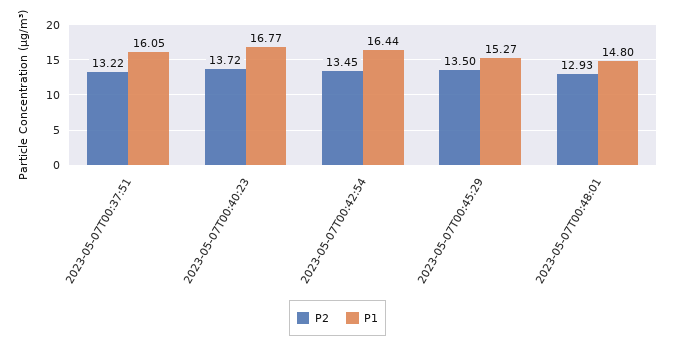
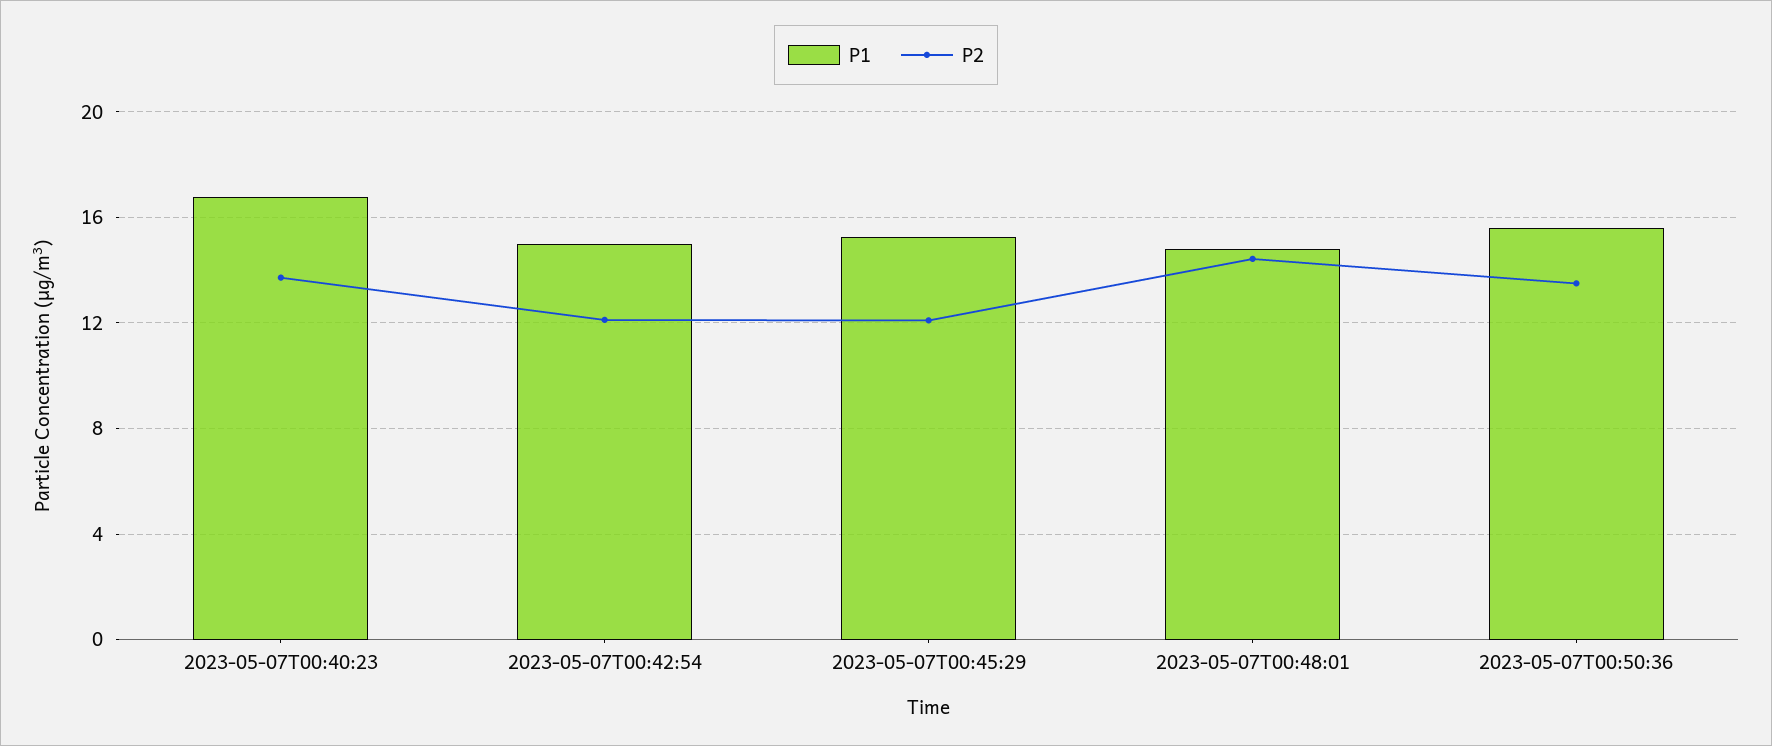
P2, 2023-05-07T00:37:51: 13.22 -> none
P1, 2023-05-07T00:37:51: 16.05 -> none
P2, 2023-05-07T00:42:54: 13.45 -> 12
P1, 2023-05-07T00:42:54: 16.44 -> 15
P2, 2023-05-07T00:45:29: 13.5 -> 12
P2, 2023-05-07T00:48:01: 12.93 -> 14.5
P1, 2023-05-07T00:50:36: none -> 15.5
P2, 2023-05-07T00:50:36: none -> 13.5

